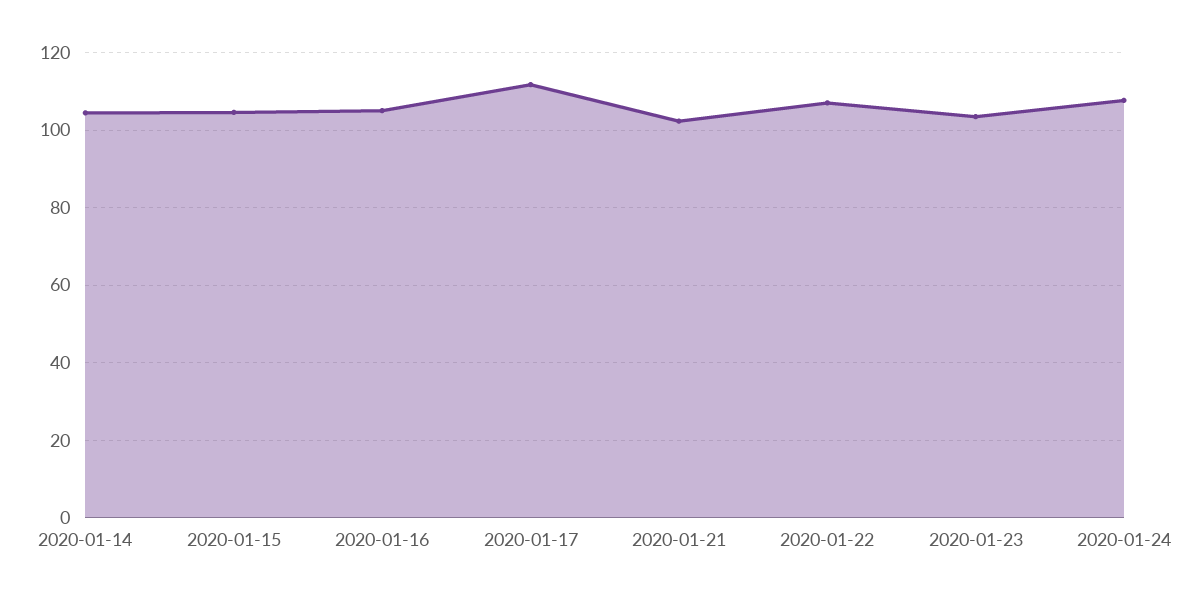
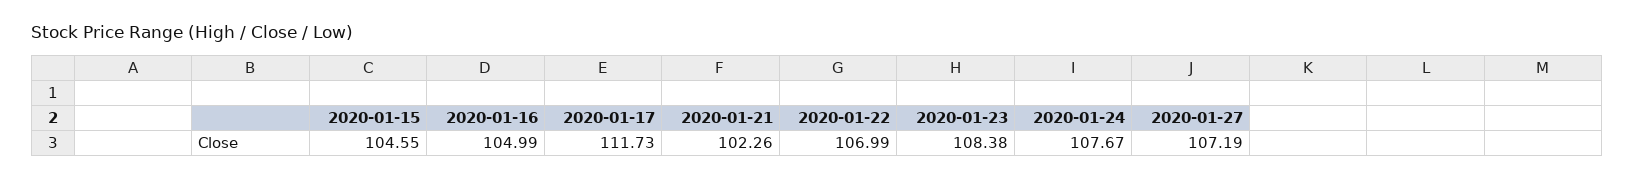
2020-01-14: 104 -> none
2020-01-23: 104 -> 108.38
2020-01-27: none -> 107.19

